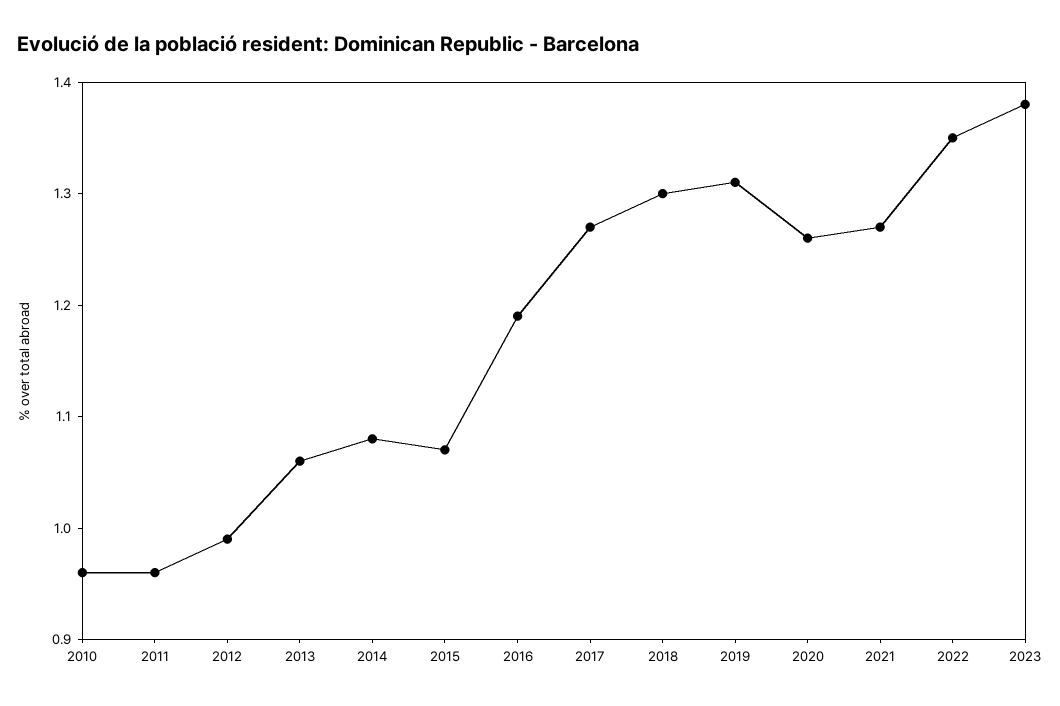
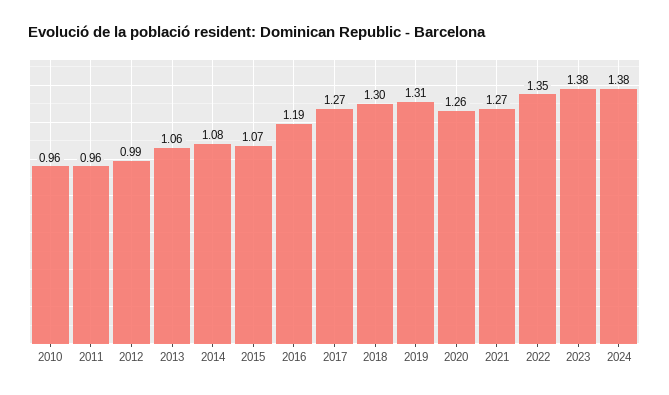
2024: none -> 1.38

